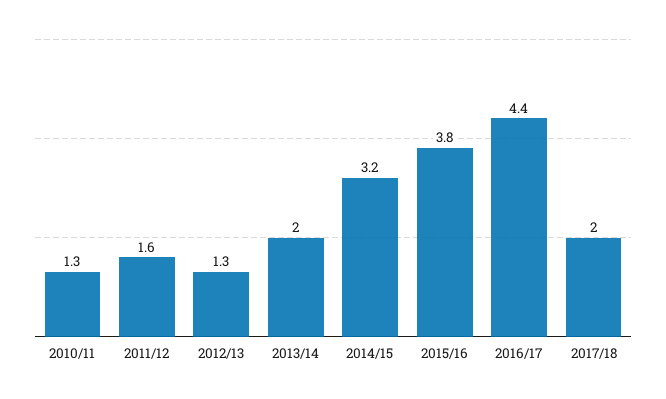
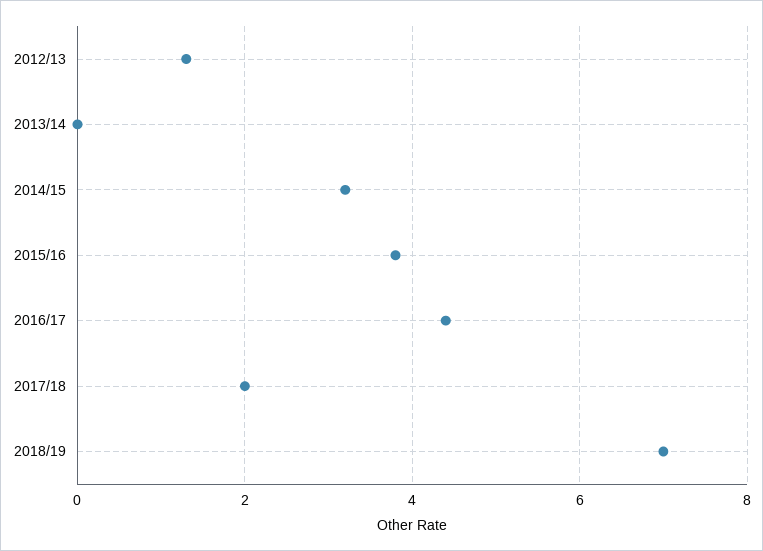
2010/11: 1.3 -> none
2011/12: 1.6 -> none
2013/14: 2 -> 0
2018/19: none -> 7

